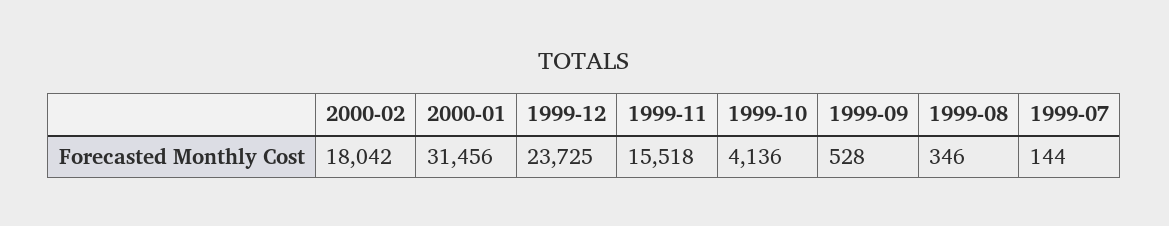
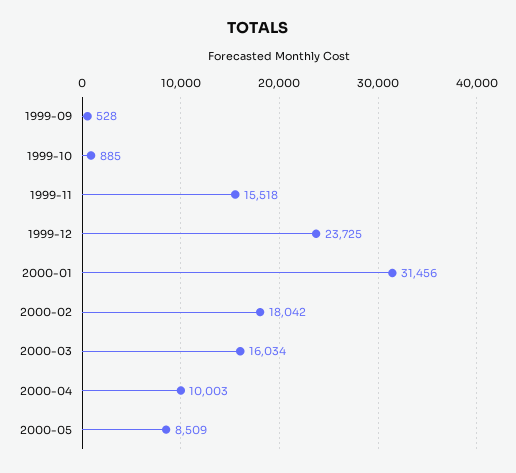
1999-10: 4136 -> 885
1999-08: 346 -> none
1999-07: 144 -> none
2000-03: none -> 16034
2000-04: none -> 10003
2000-05: none -> 8509

